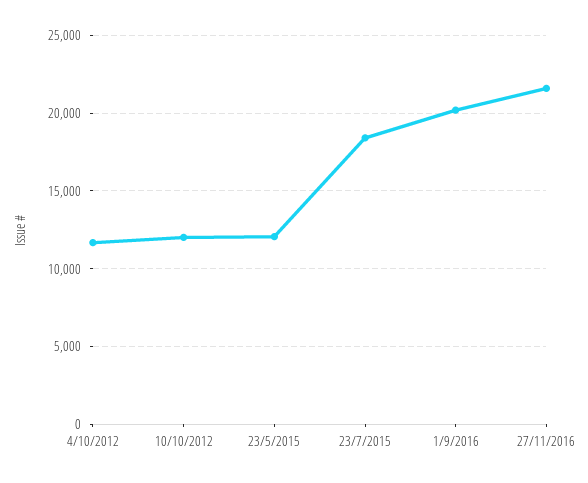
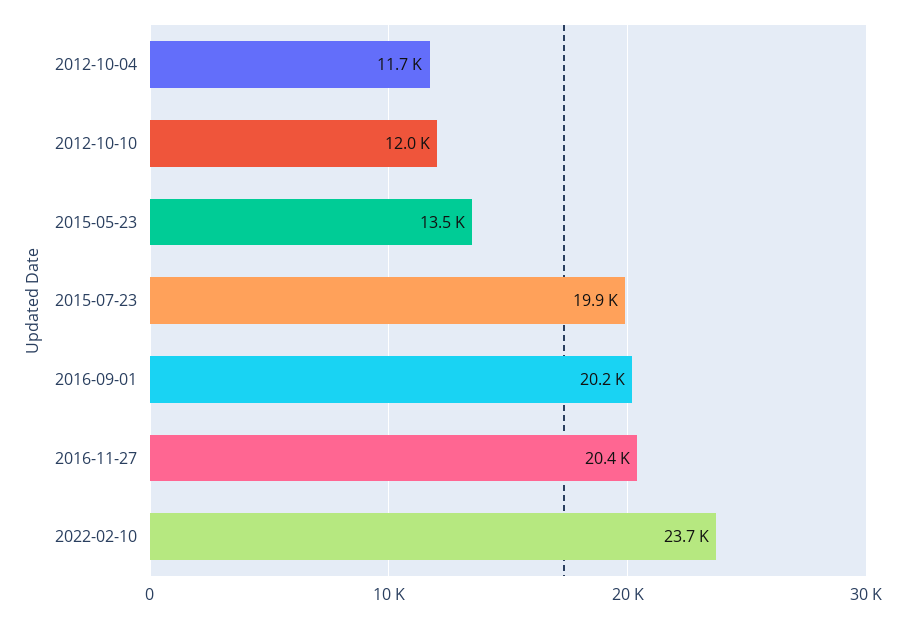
23/5/2015: 12000 -> 13500
23/7/2015: 18500 -> 19900
27/11/2016: 21500 -> 20400
2022-02-10: none -> 23700

